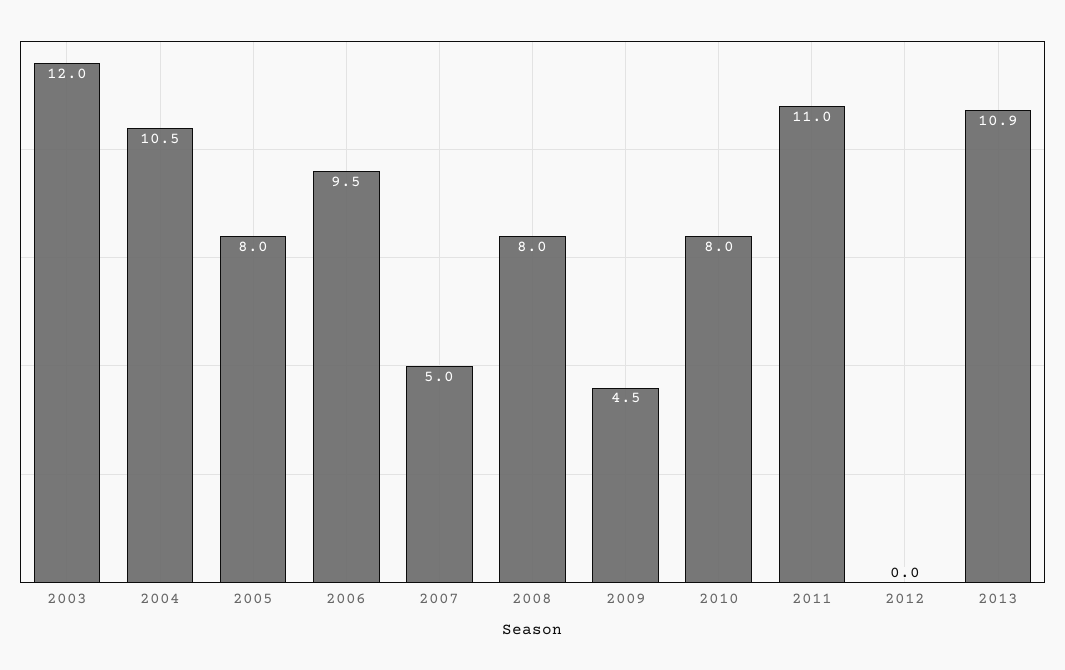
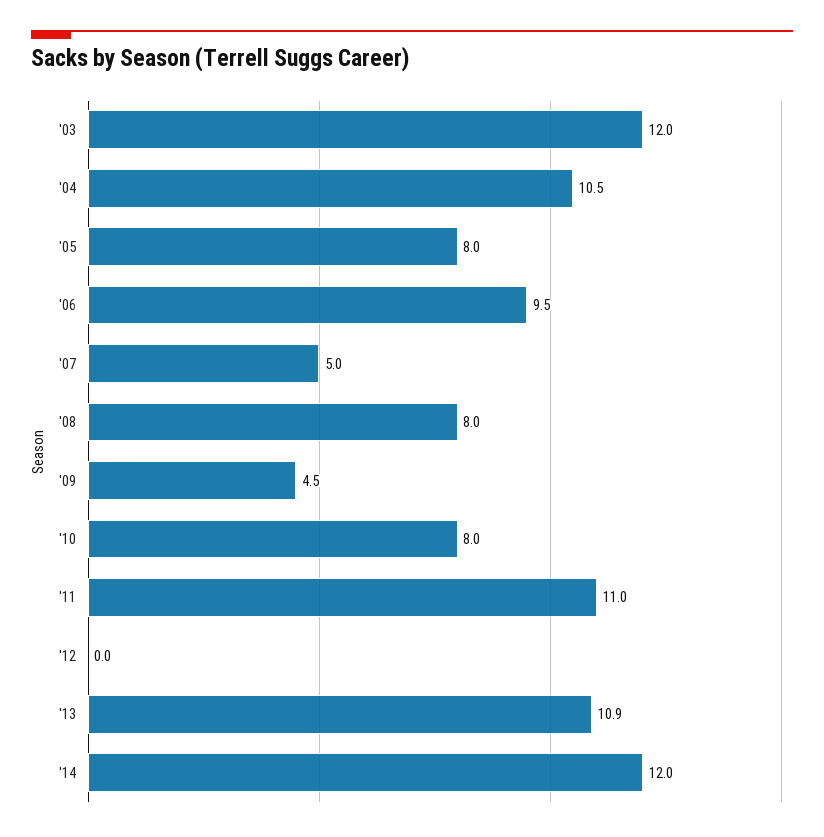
'14: none -> 12

